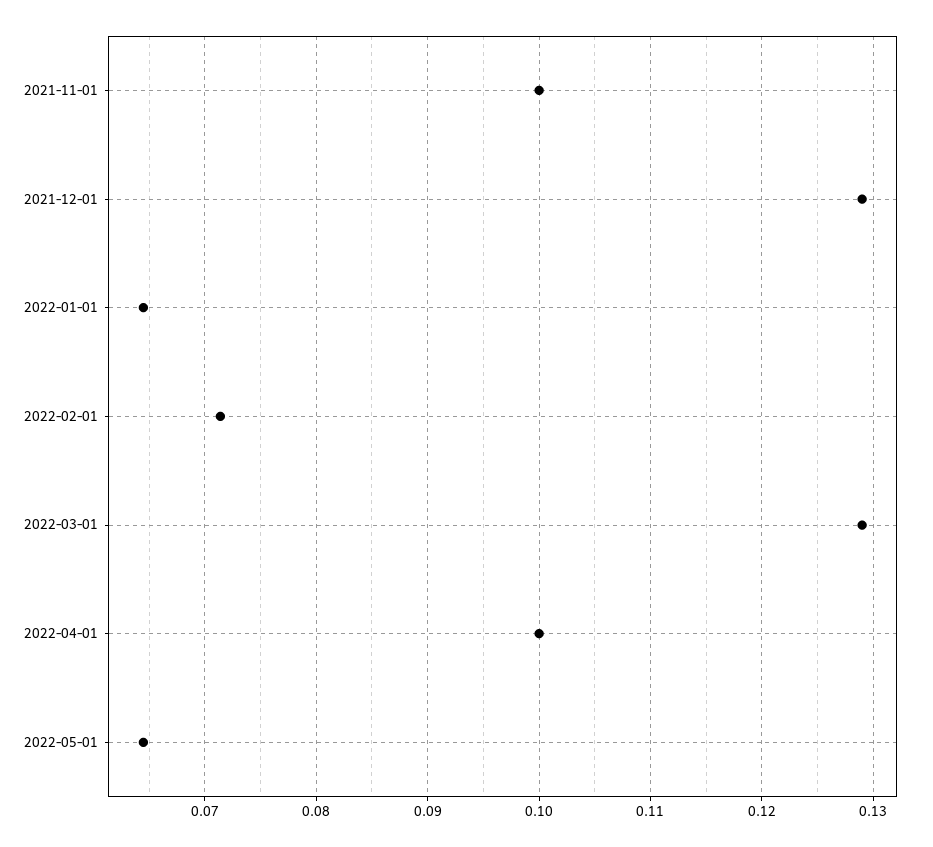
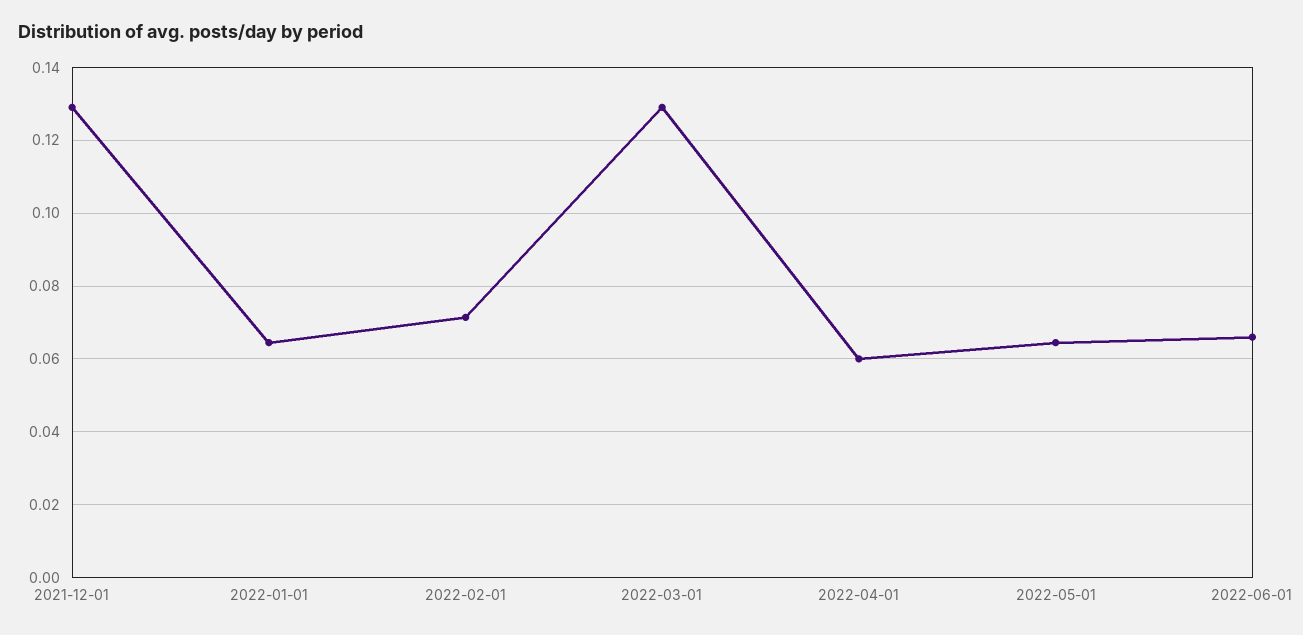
2021-11-01: 0.1 -> none
2022-04-01: 0.1 -> 0.06
2022-06-01: none -> 0.066

